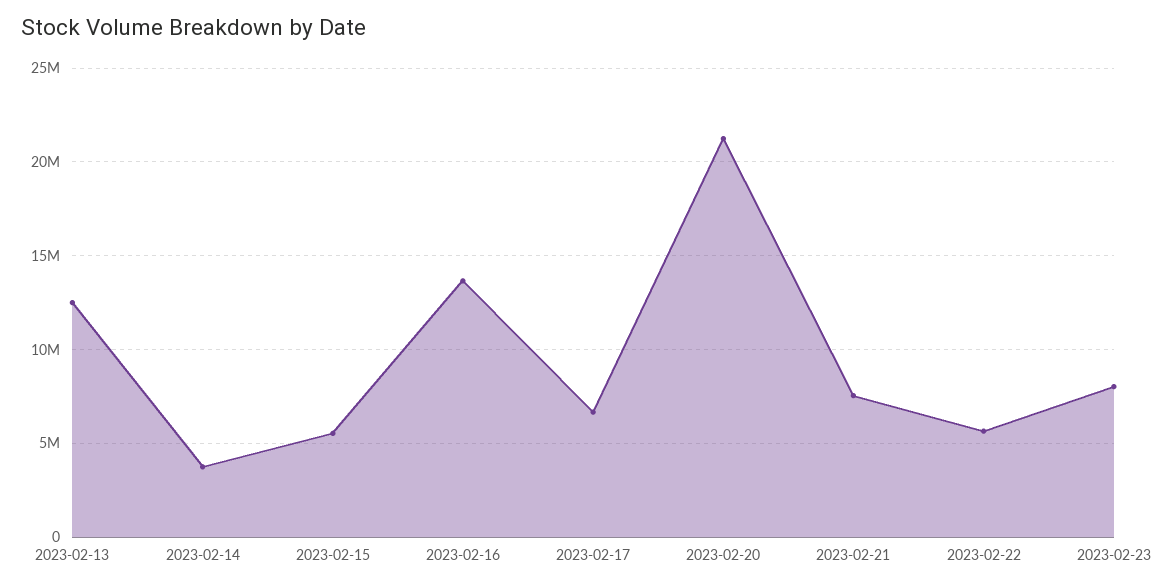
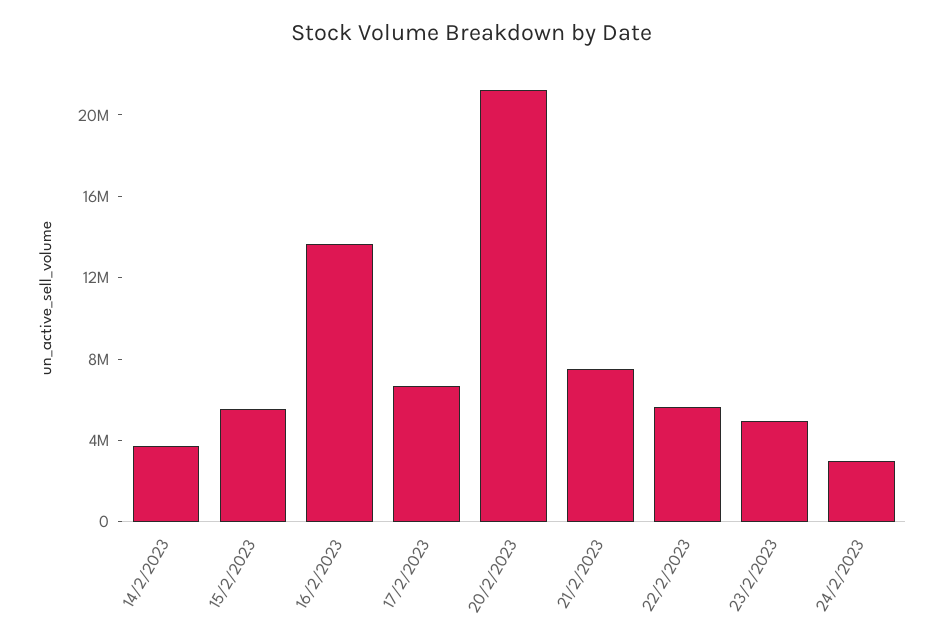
2023-02-13: 12500000 -> none
2023-02-23: 8000000 -> 5000000
24/2/2023: none -> 3000000

